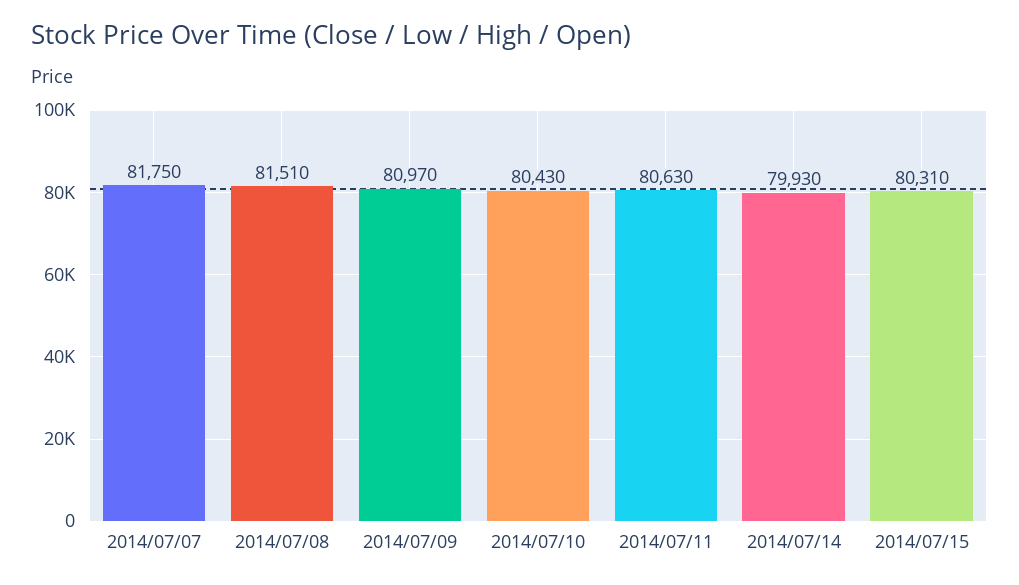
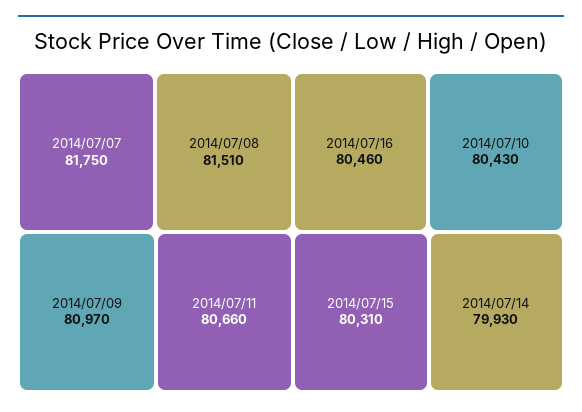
2014/07/11: 80630 -> 80660
2014/07/16: none -> 80460

